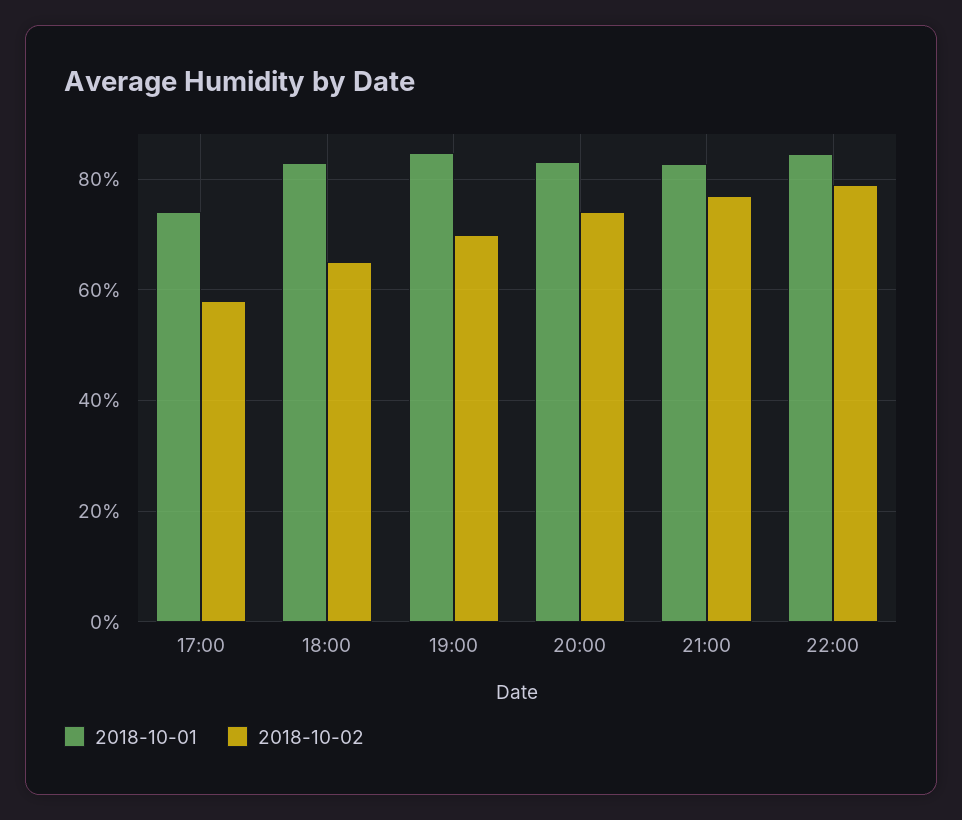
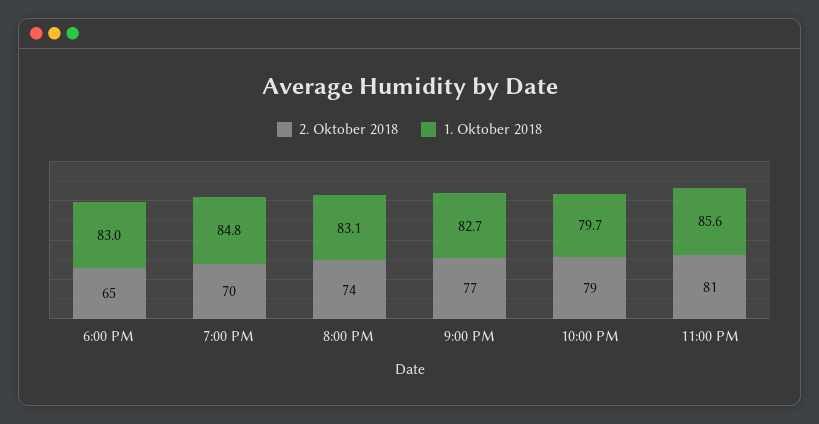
2018-10-01, 17:00: 74 -> none
2018-10-02, 17:00: 58 -> none
2018-10-01, 22:00: 84 -> 79.7
2018-10-02, 11:00 PM: none -> 81
2018-10-01, 11:00 PM: none -> 85.6

